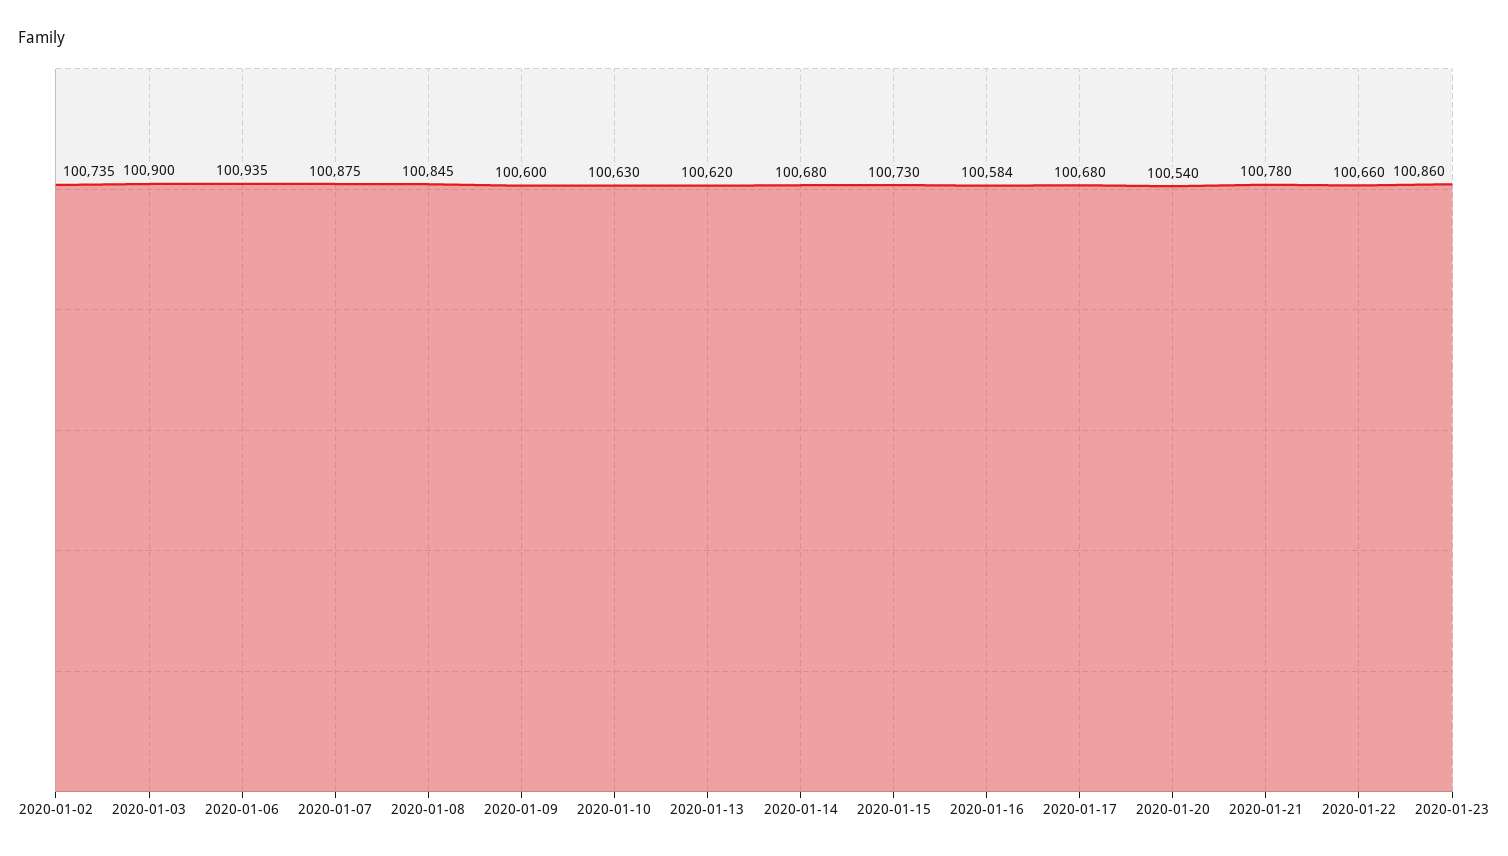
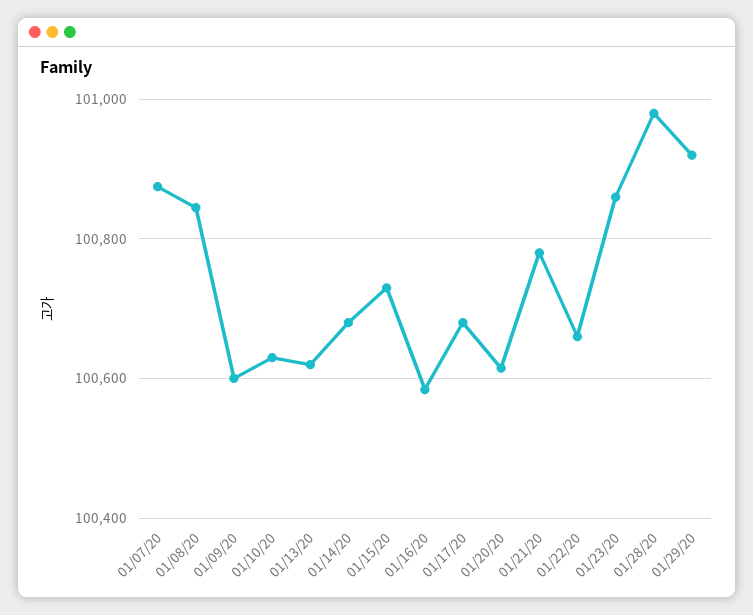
2020-01-02: 100735 -> none
2020-01-03: 100900 -> none
2020-01-06: 100935 -> none
2020-01-20: 100540 -> 100620
01/28/20: none -> 100980
01/29/20: none -> 100920

